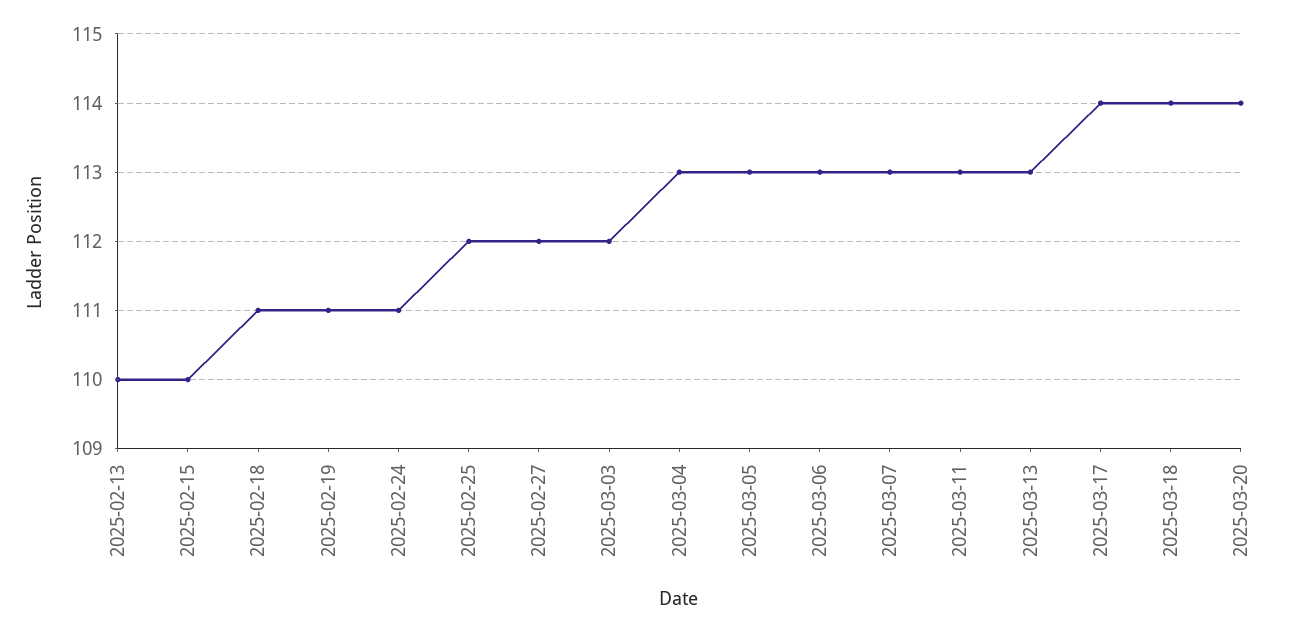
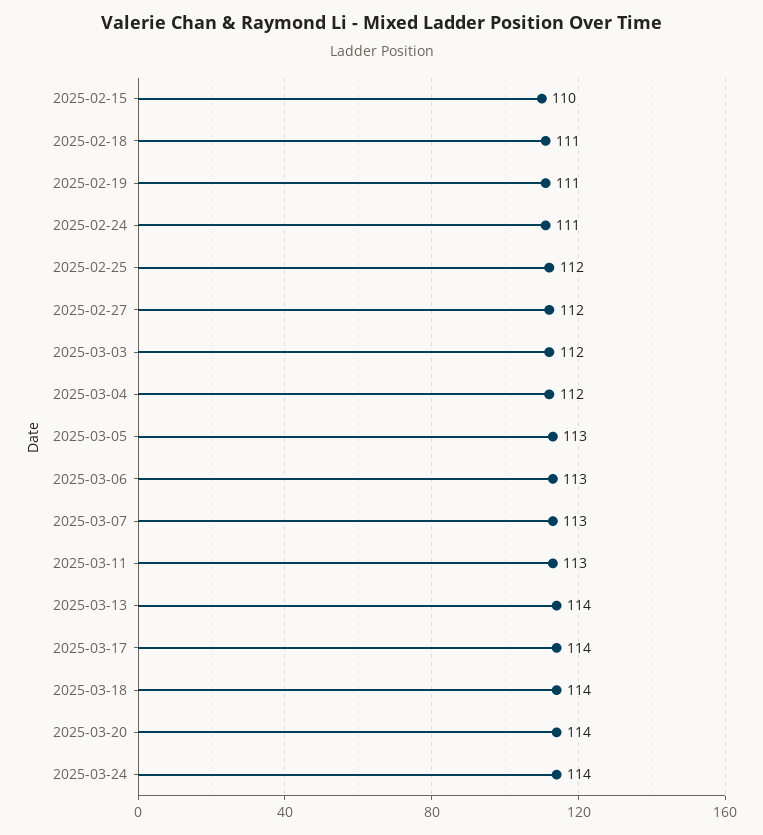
2025-02-13: 110 -> none
2025-03-04: 113 -> 112
2025-03-13: 113 -> 114
2025-03-24: none -> 114

